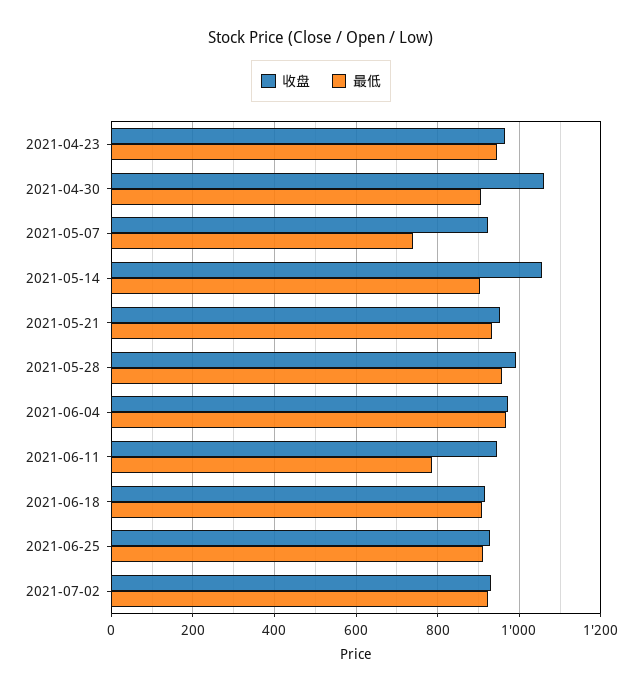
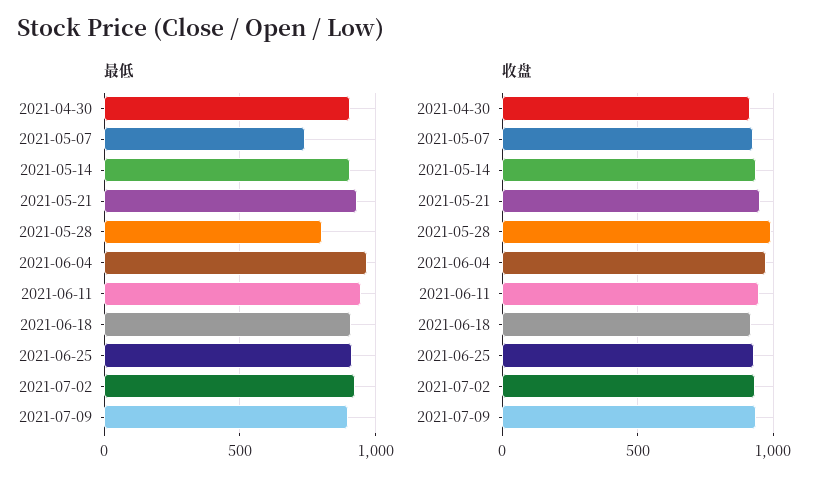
收盘, 2021-04-23: 960 -> none
最低, 2021-04-23: 940 -> none
收盘, 2021-04-30: 1060 -> 900
收盘, 2021-05-14: 1060 -> 950
最低, 2021-05-28: 960 -> 800
最低, 2021-06-11: 780 -> 950
最低, 2021-07-09: none -> 900
收盘, 2021-07-09: none -> 950

